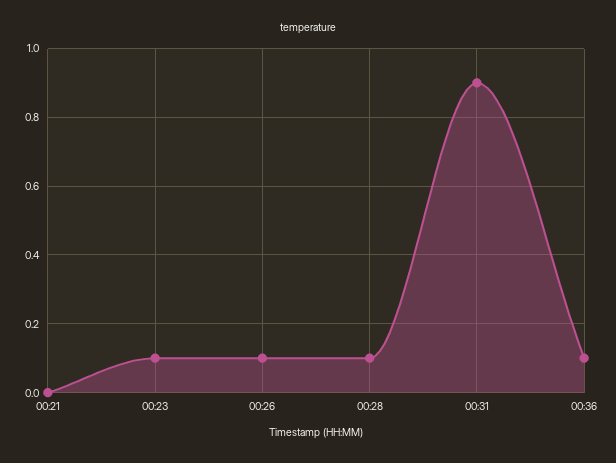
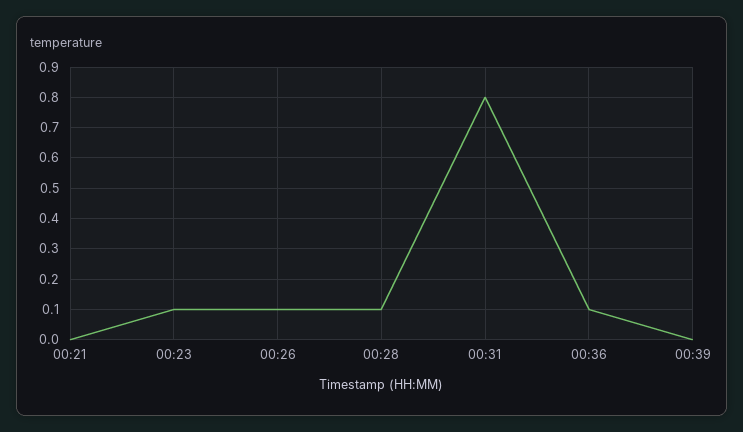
00:31: 0.9 -> 0.8
00:39: none -> 0

